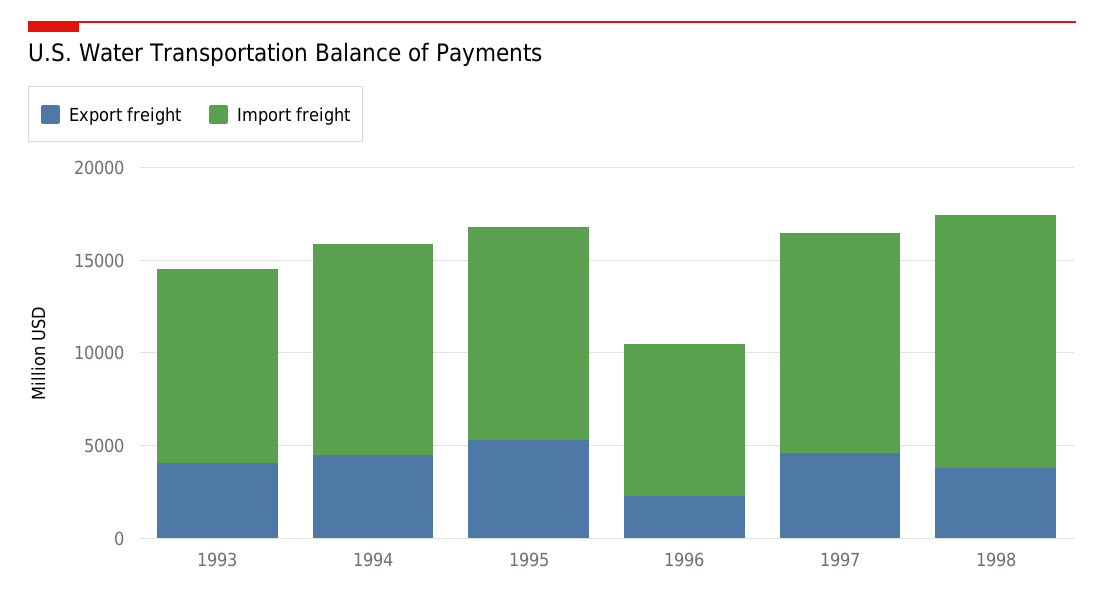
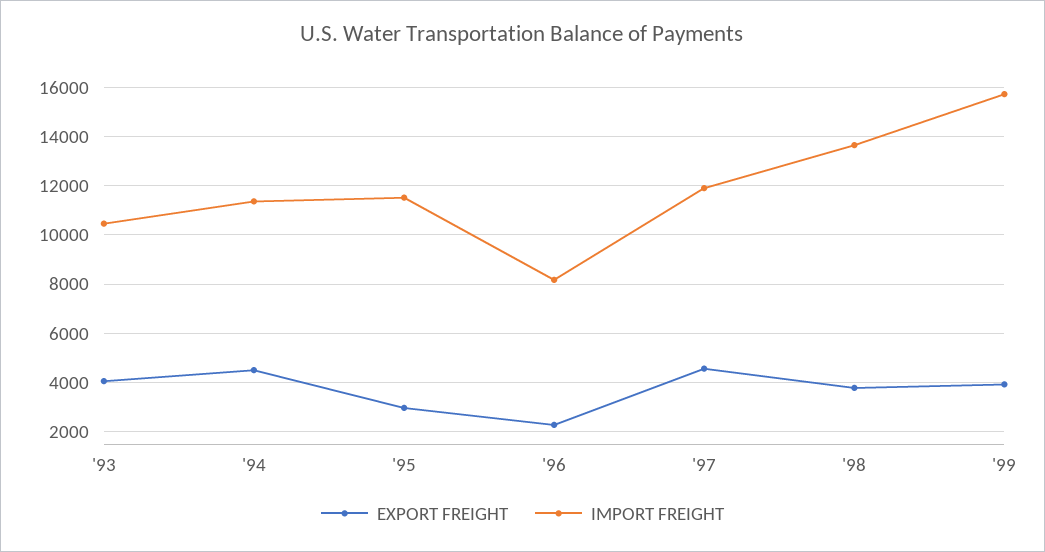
Export freight, 1995: 5000 -> 3000
Export freight, '99: none -> 4000
Import freight, '99: none -> 15750

